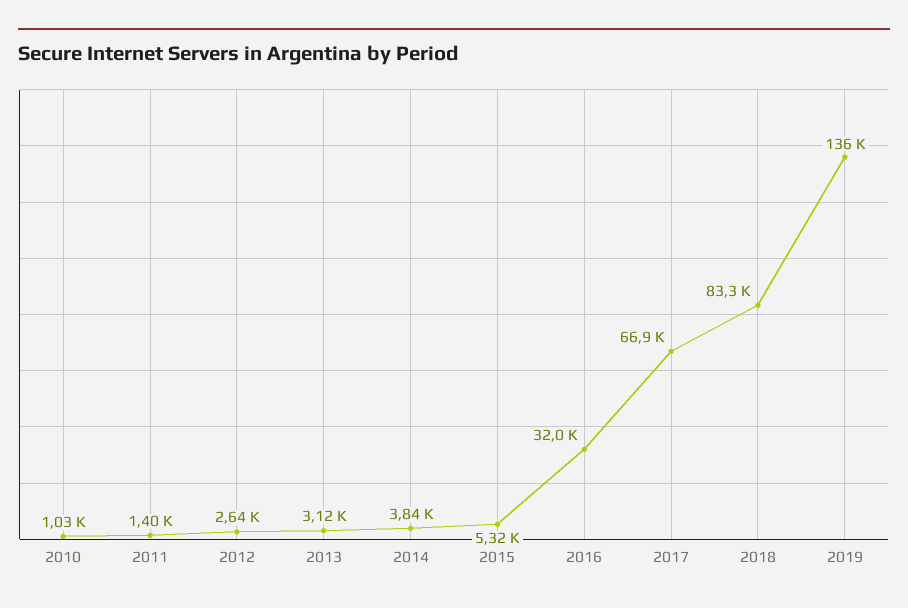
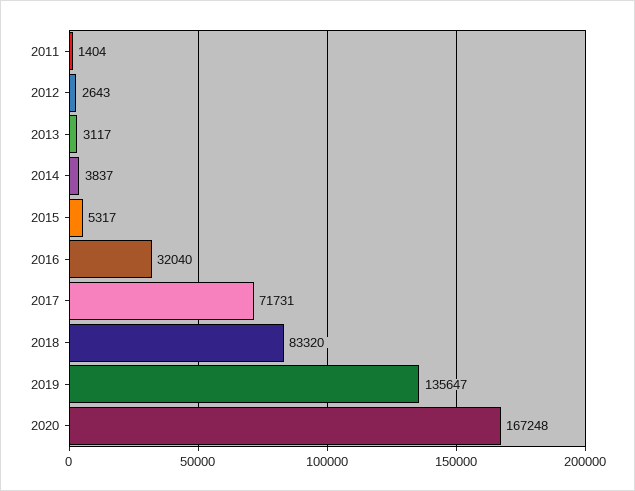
2010: 1030 -> none
2017: 66900 -> 71731
2020: none -> 167248

